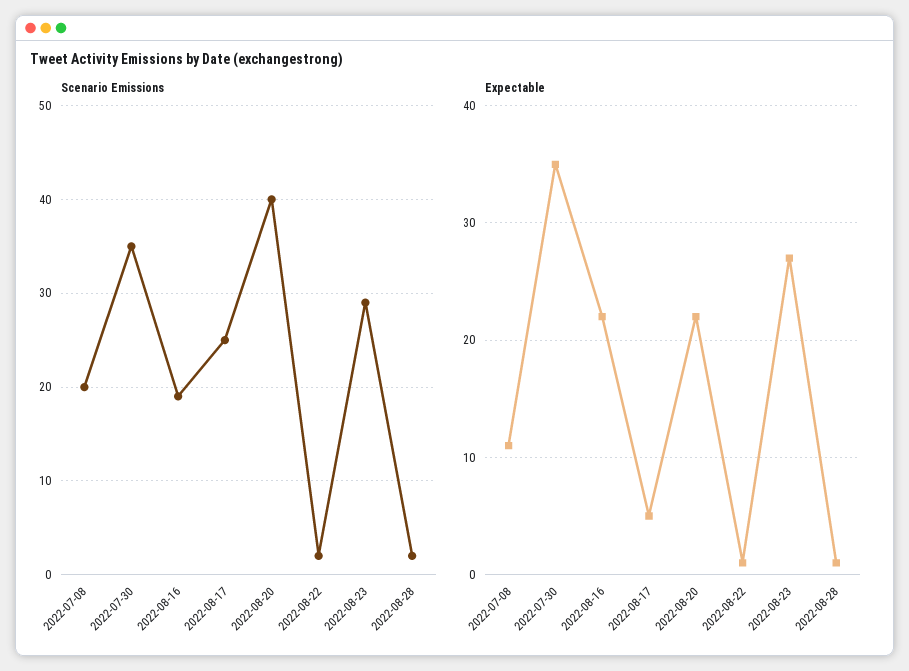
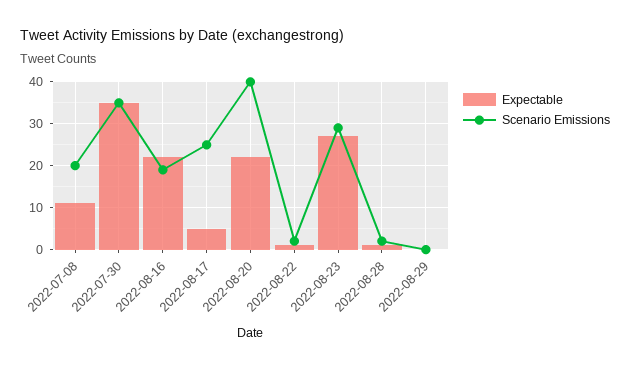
Expectable, 2022-08-29: none -> 0
Scenario Emissions, 2022-08-29: none -> 0

